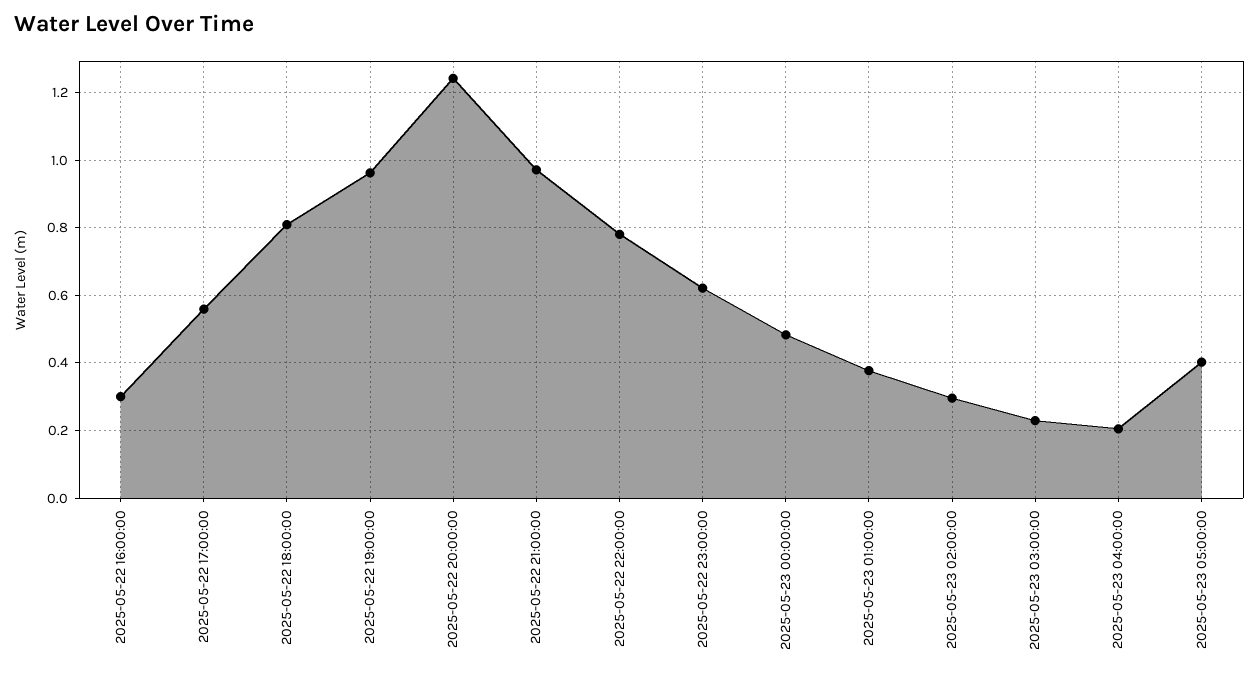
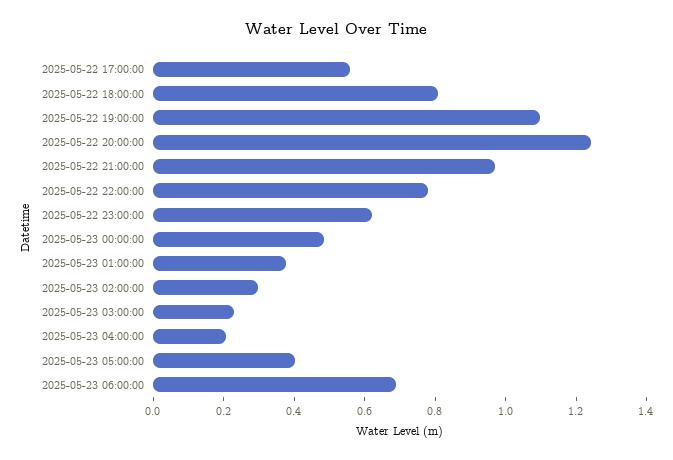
2025-05-22 16:00:00: 0.3 -> none
2025-05-22 19:00:00: 0.96 -> 1.1
2025-05-23 06:00:00: none -> 0.7

